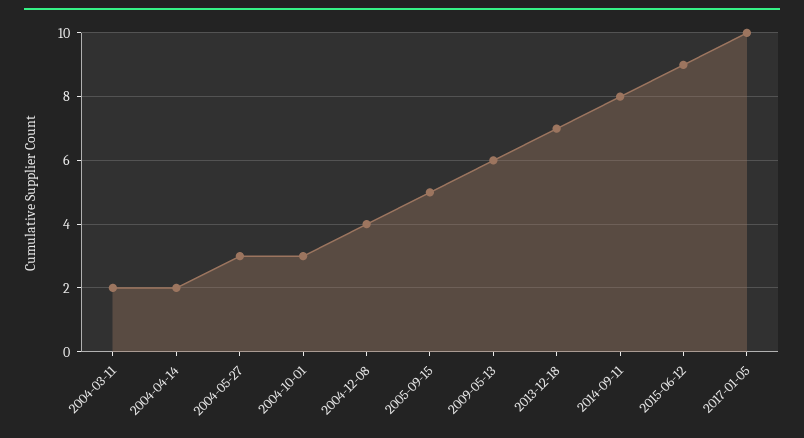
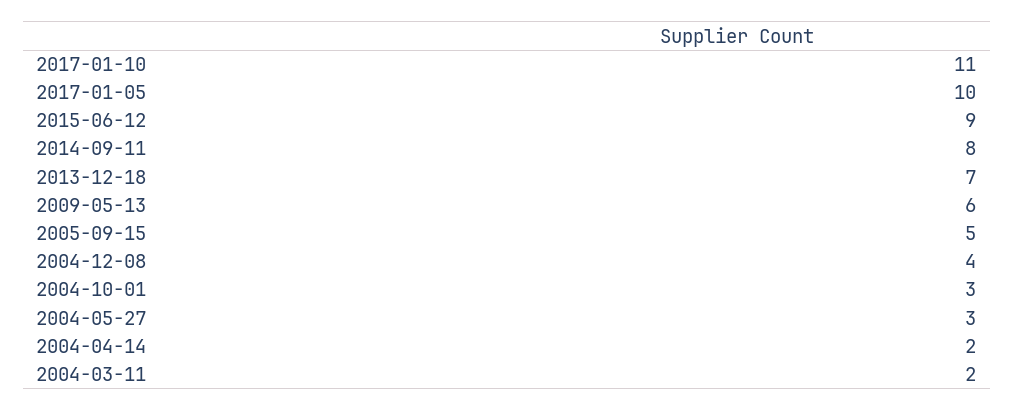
2017-01-10: none -> 11

